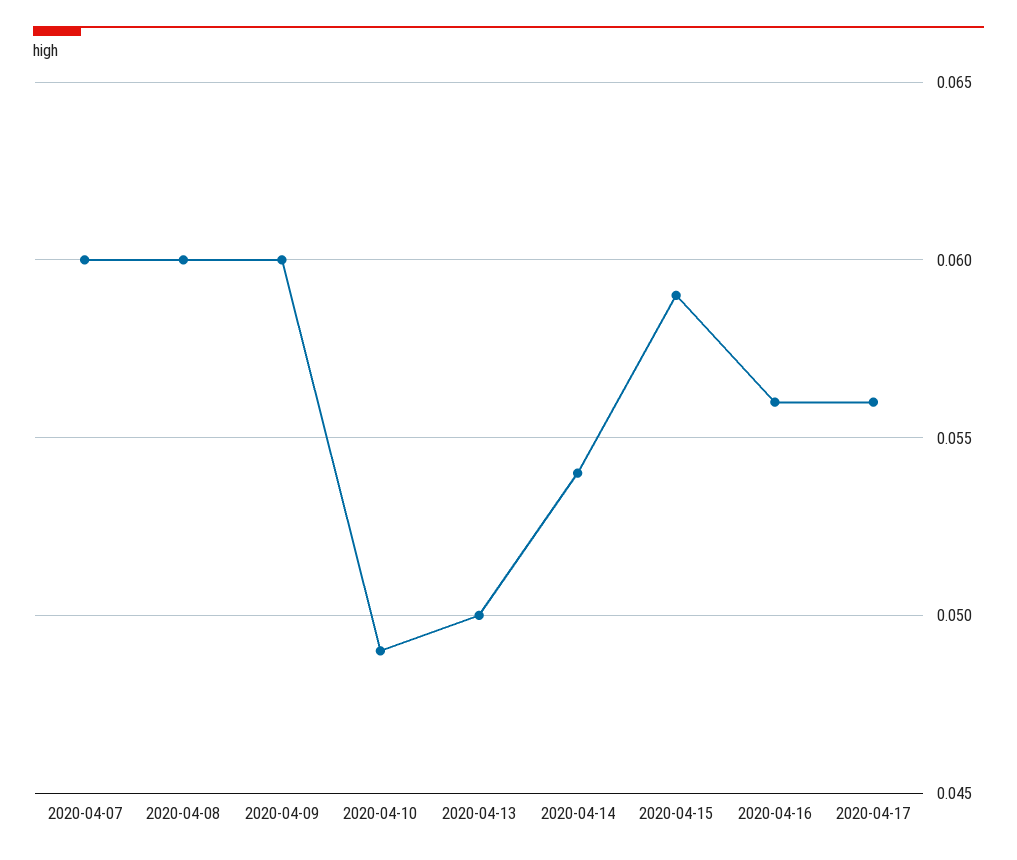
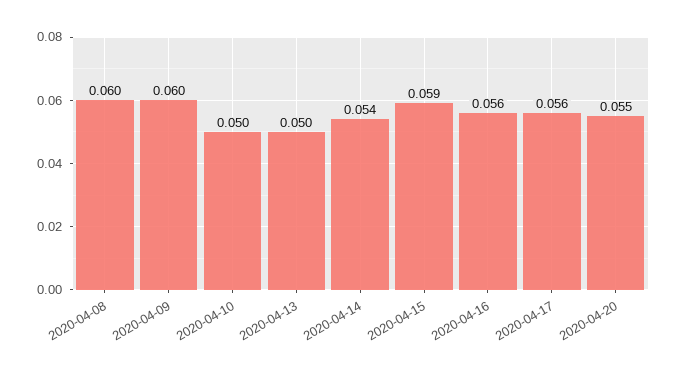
2020-04-07: 0.06 -> none
2020-04-10: 0.049 -> 0.05
2020-04-20: none -> 0.055

